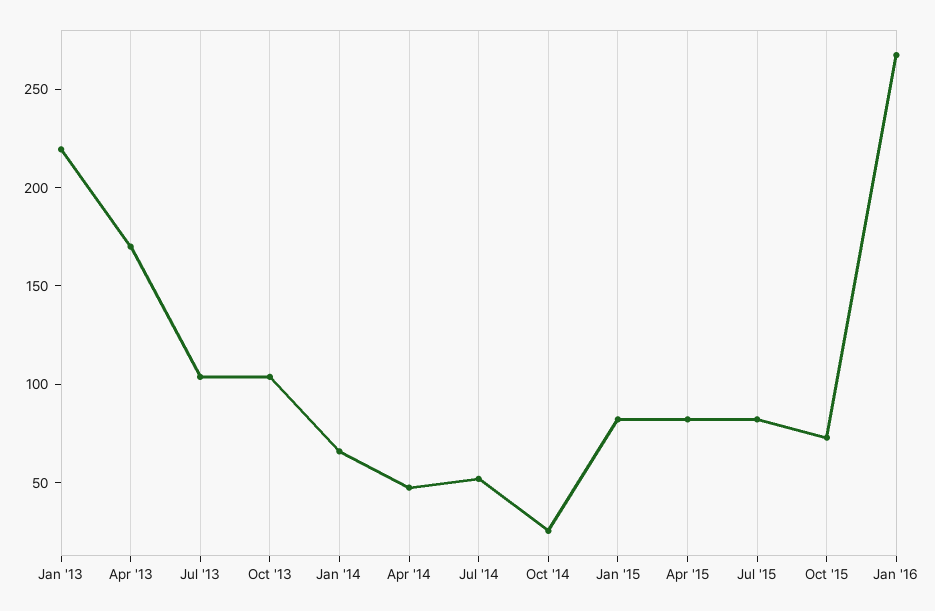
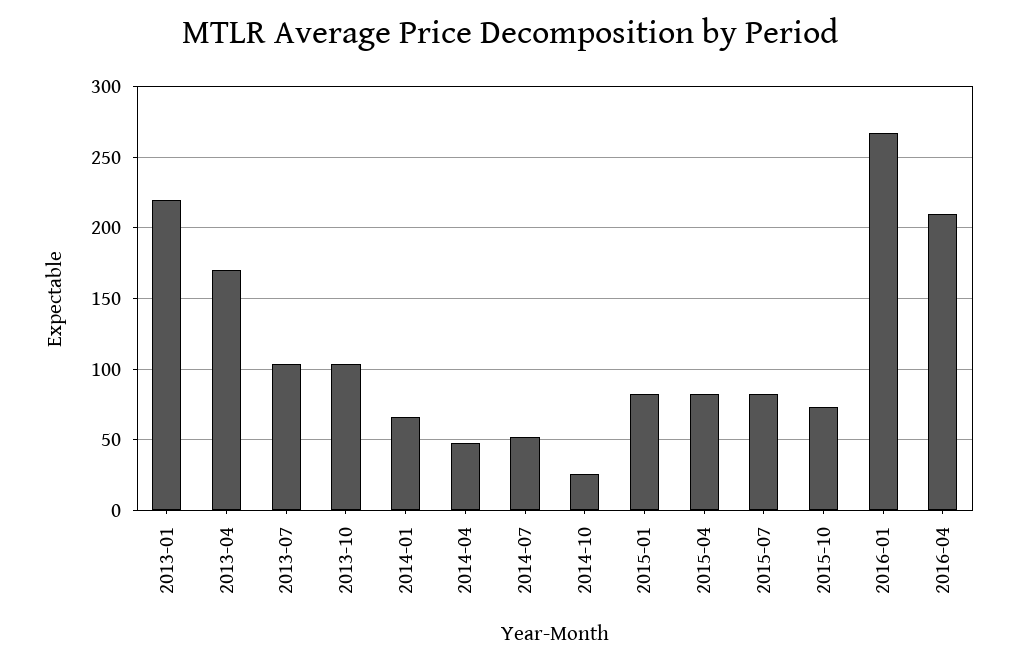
2016-04: none -> 210

